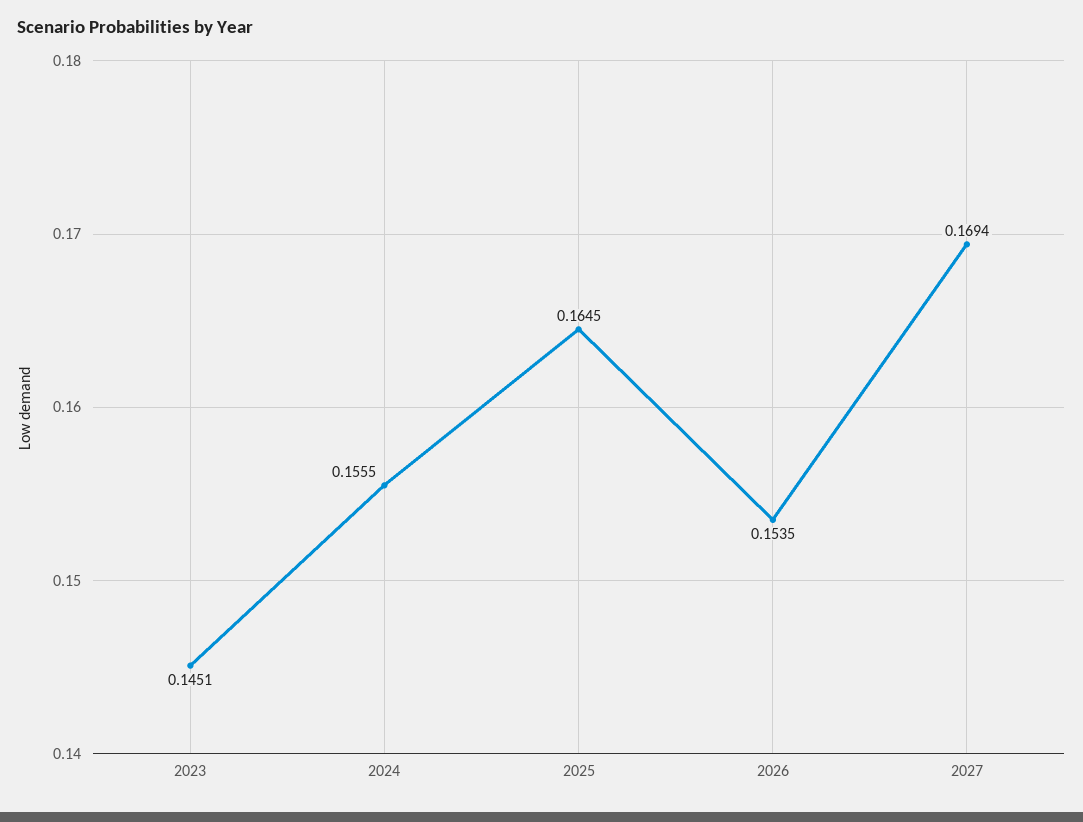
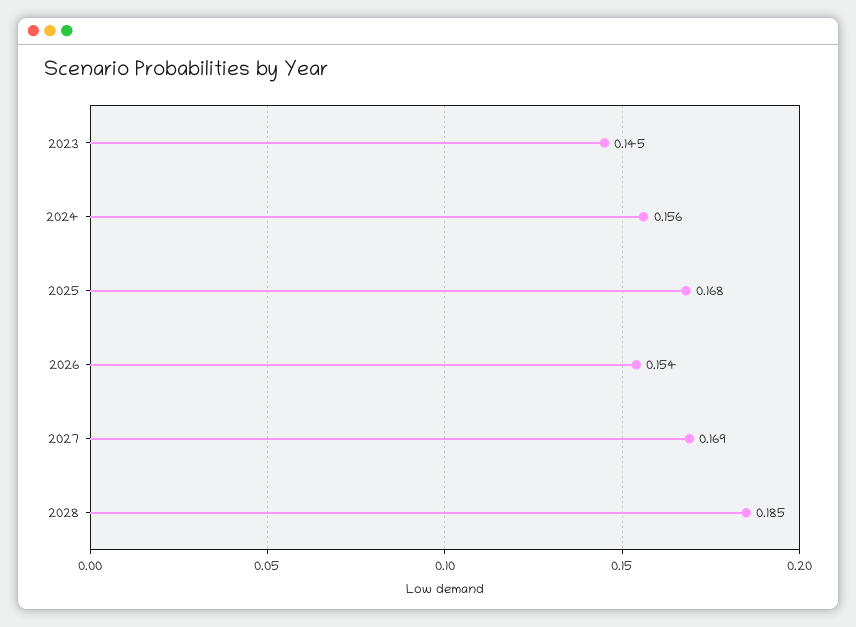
2025: 0.1645 -> 0.168
2028: none -> 0.185

